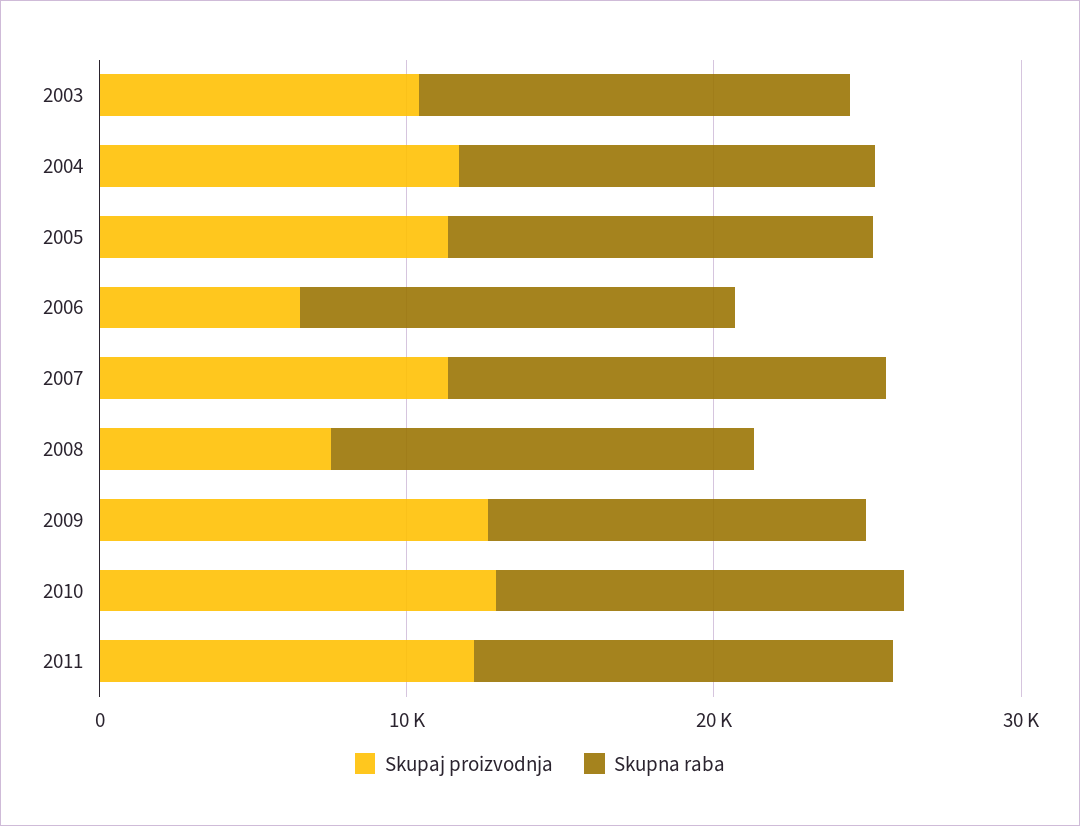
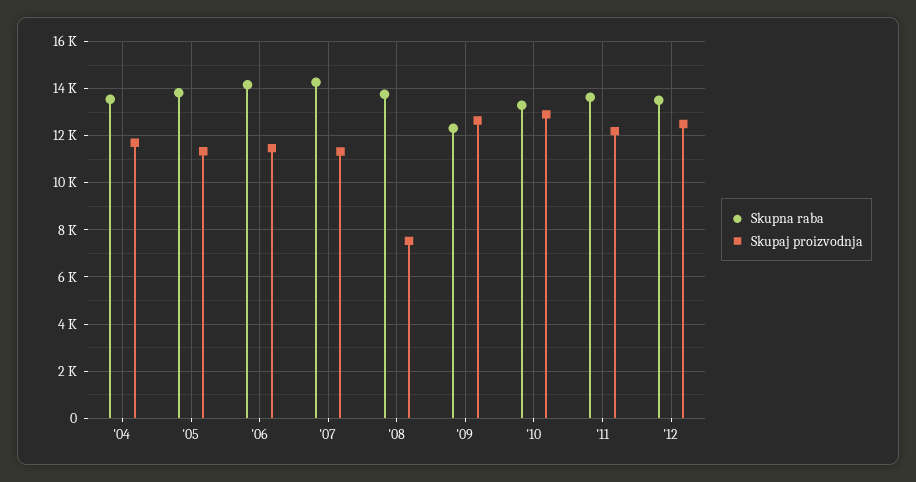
Skupaj proizvodnja, 2003: 10000 -> none
Skupna raba, 2003: 14000 -> none
Skupaj proizvodnja, 2006: 6000 -> 11500
Skupna raba, '12: none -> 13500
Skupaj proizvodnja, '12: none -> 12500

